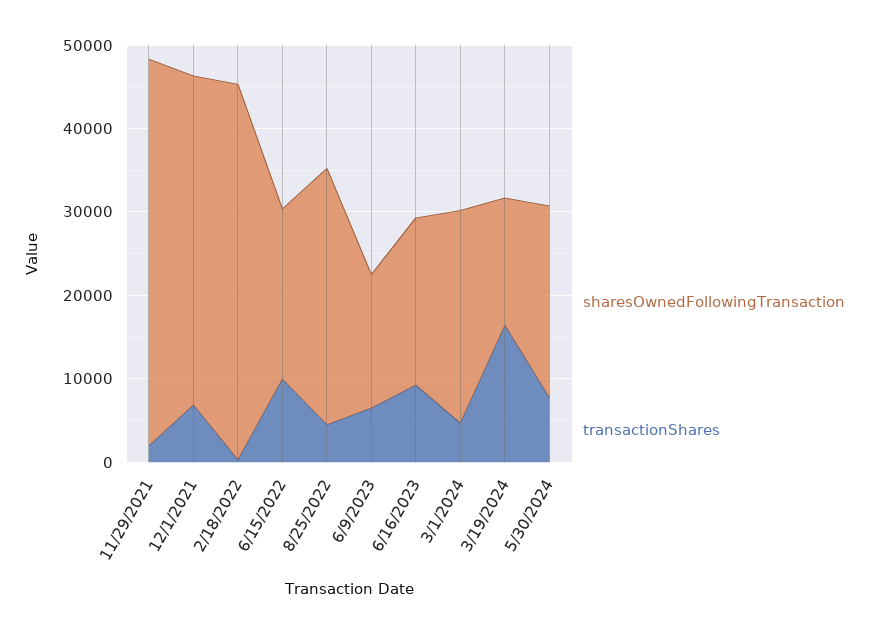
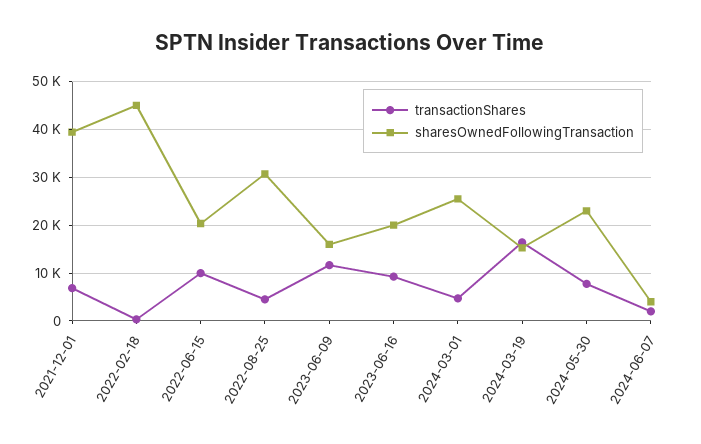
sharesOwnedFollowingTransaction, 11/29/2021: 46000 -> none
transactionShares, 11/29/2021: 2000 -> none
transactionShares, 6/9/2023: 6000 -> 12000
transactionShares, 2024-06-07: none -> 2000
sharesOwnedFollowingTransaction, 2024-06-07: none -> 4000

